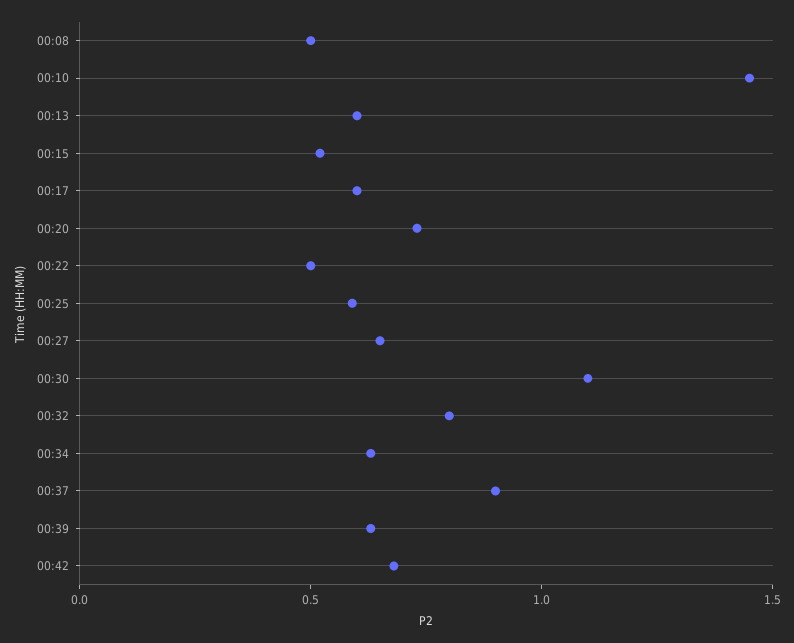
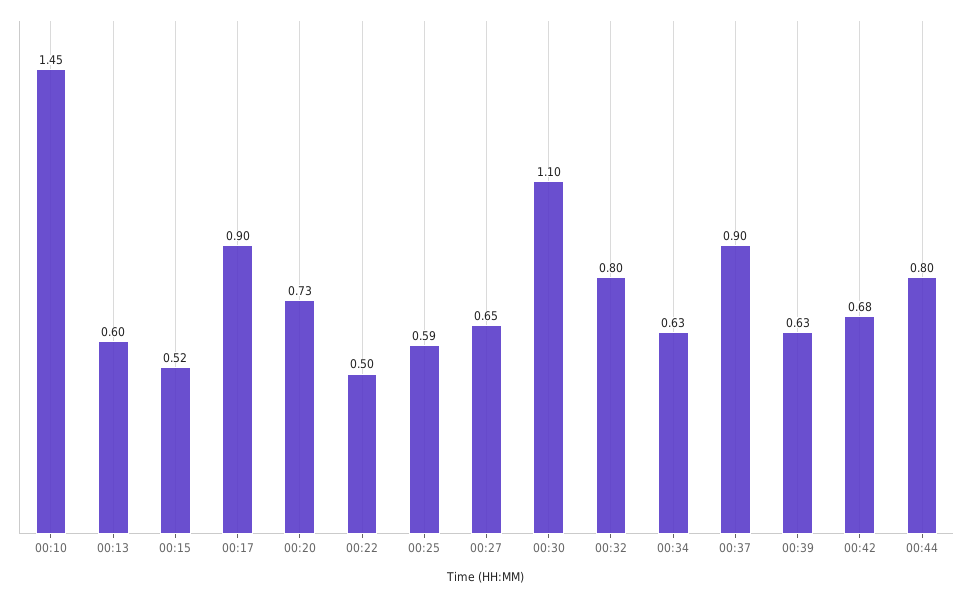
00:08: 0.5 -> none
00:17: 0.6 -> 0.9
00:44: none -> 0.8

